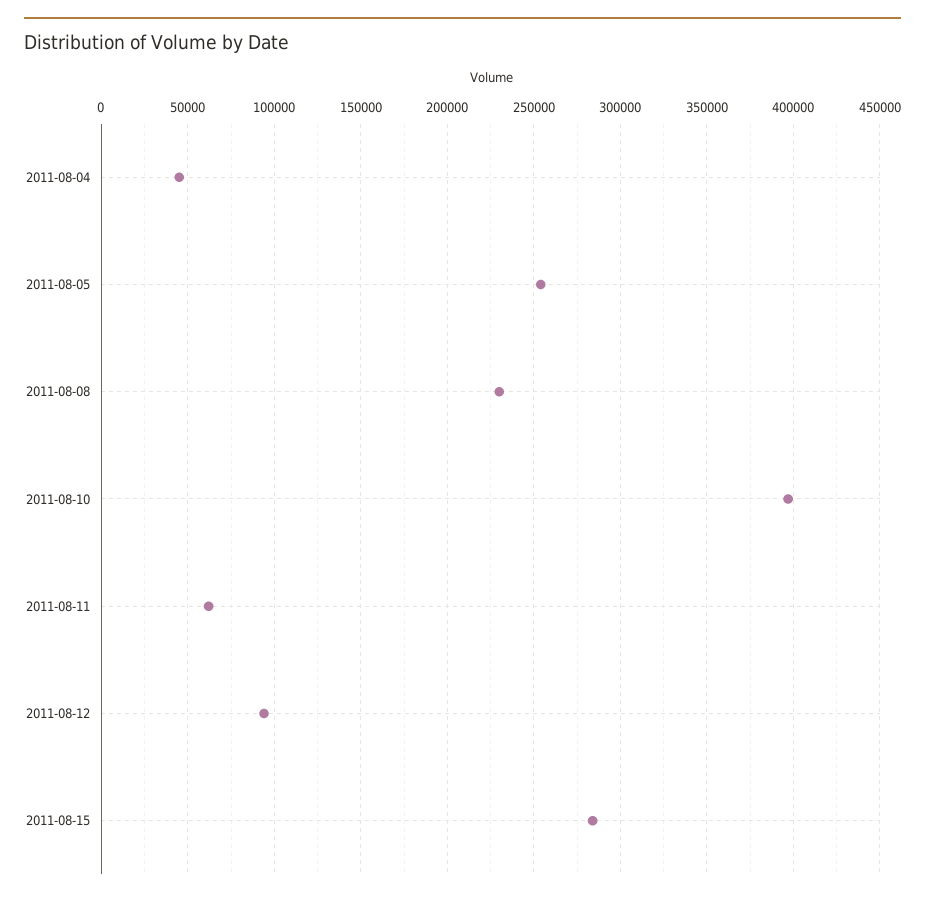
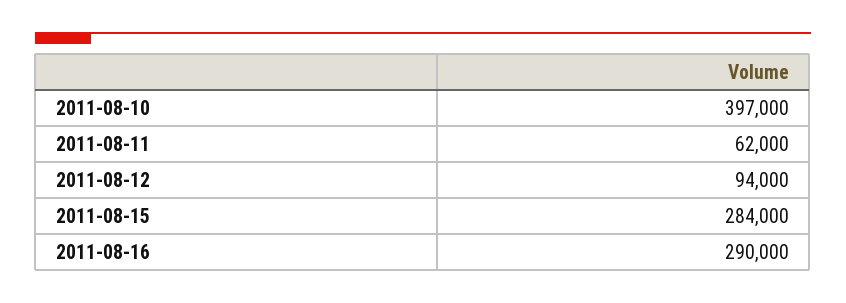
2011-08-04: 45000 -> none
2011-08-05: 255000 -> none
2011-08-08: 230000 -> none
2011-08-16: none -> 290000

